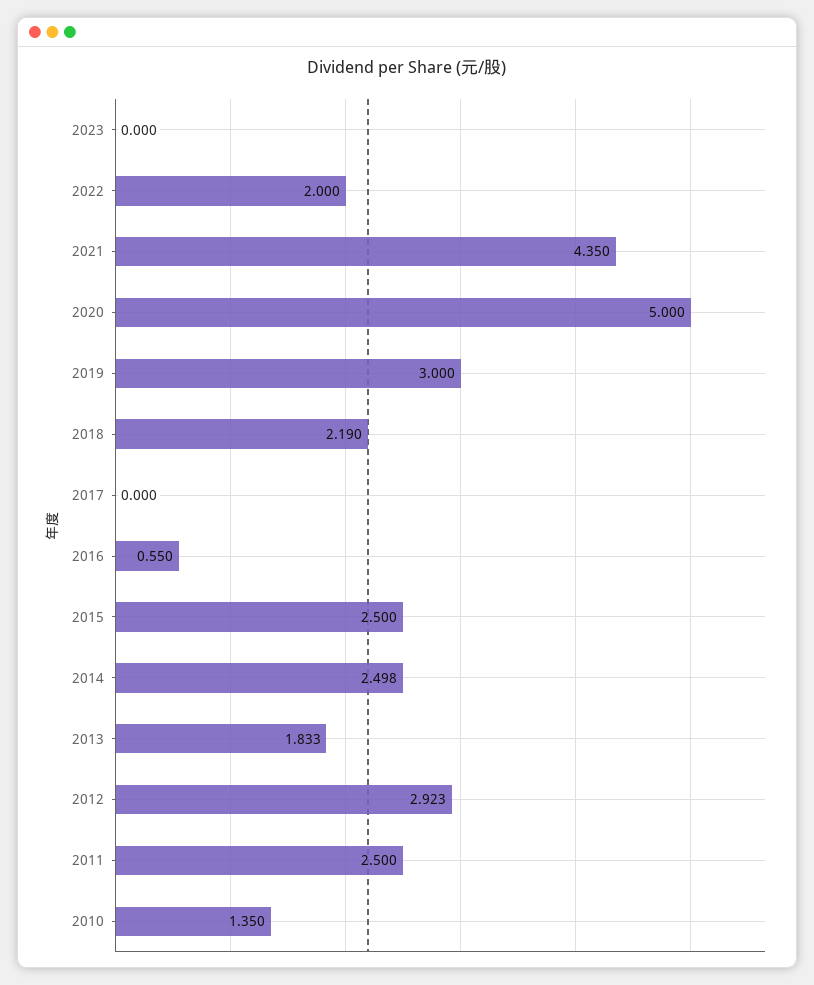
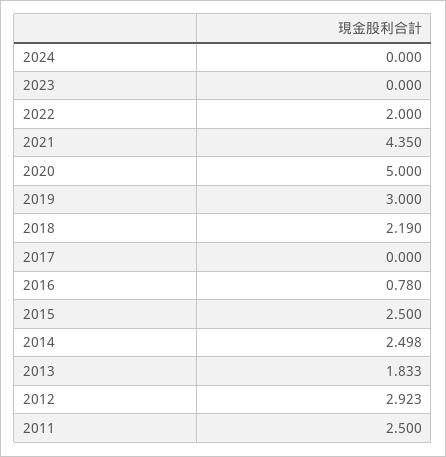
2016: 0.55 -> 0.78
2010: 1.35 -> none
2024: none -> 0

